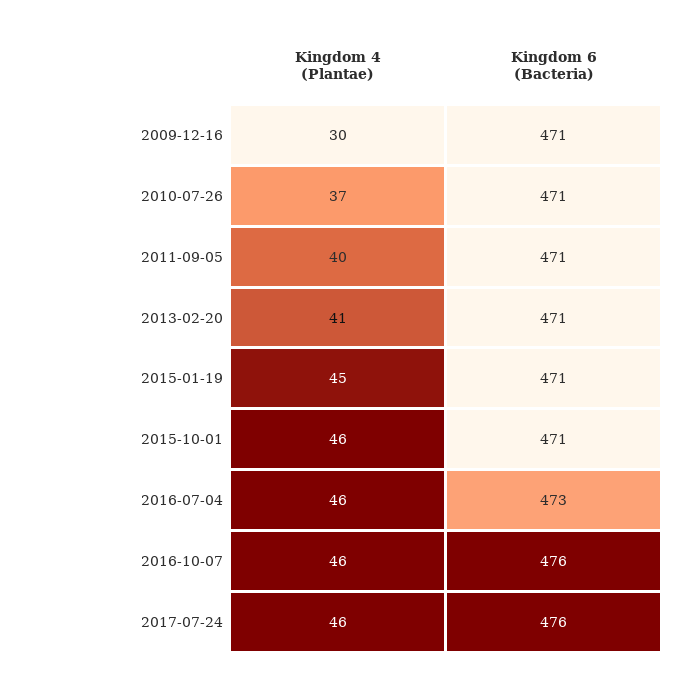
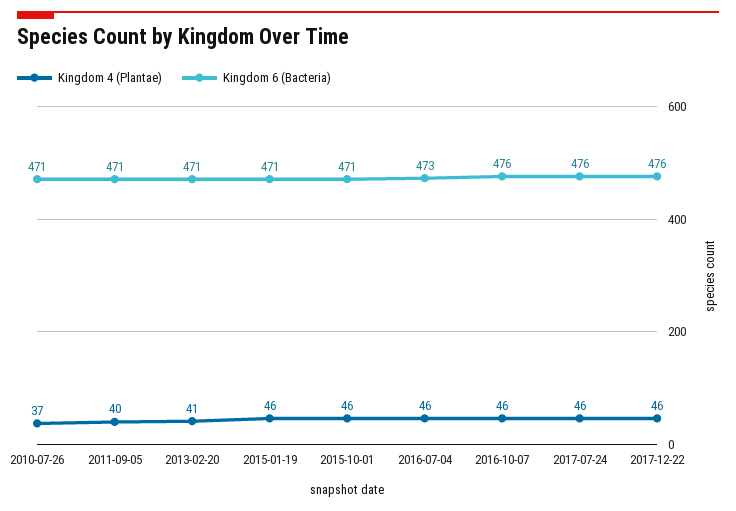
Kingdom 4 (Plantae), 2009-12-16: 30 -> none
Kingdom 6 (Bacteria), 2009-12-16: 471 -> none
Kingdom 4 (Plantae), 2015-01-19: 45 -> 46
Kingdom 4 (Plantae), 2017-12-22: none -> 46
Kingdom 6 (Bacteria), 2017-12-22: none -> 476

